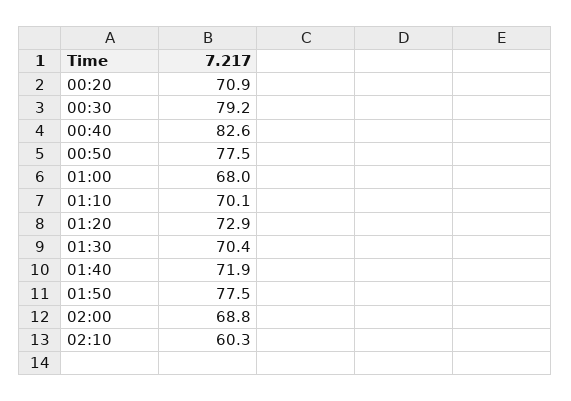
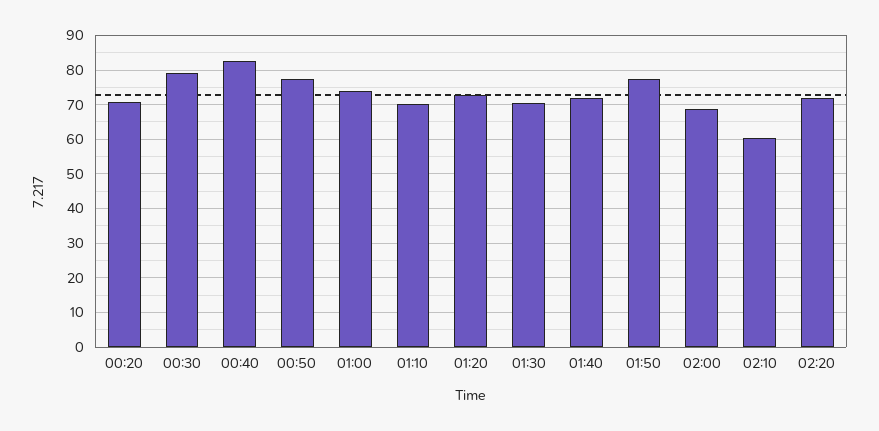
01:00: 68 -> 74
02:20: none -> 72

